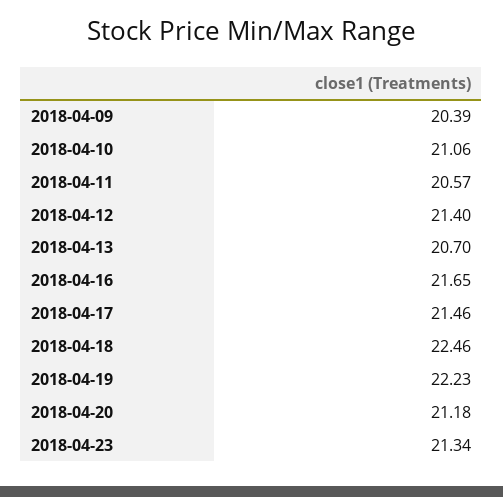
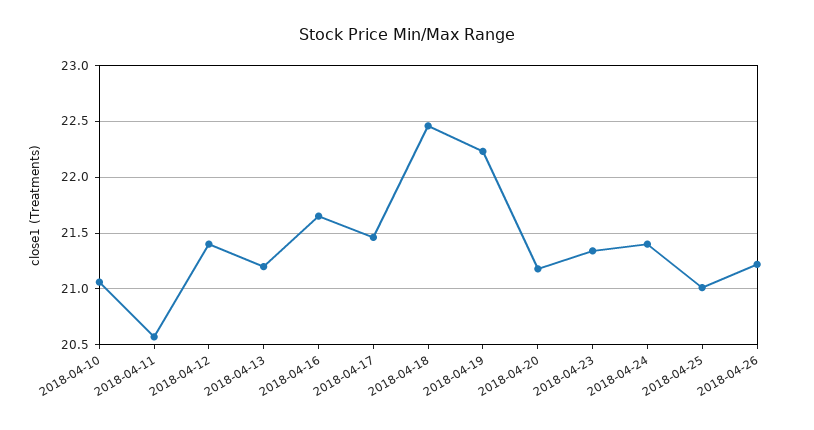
2018-04-09: 20.39 -> none
2018-04-13: 20.7 -> 21.2
2018-04-24: none -> 21.4
2018-04-25: none -> 21
2018-04-26: none -> 21.2

